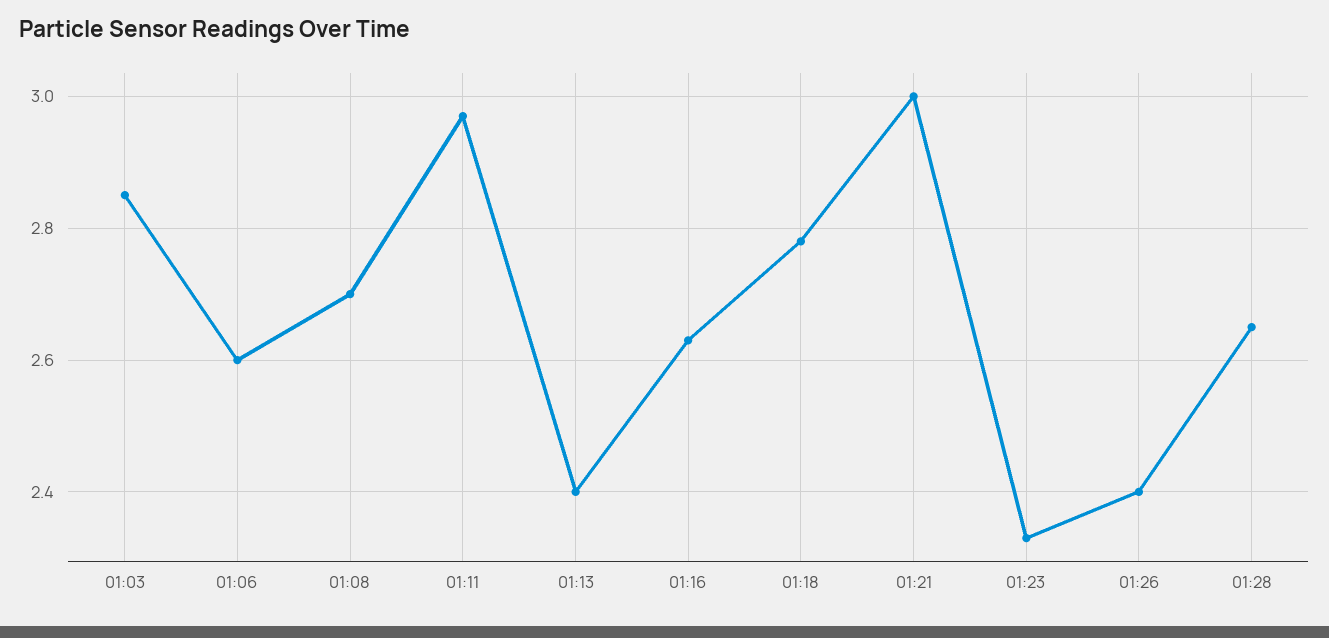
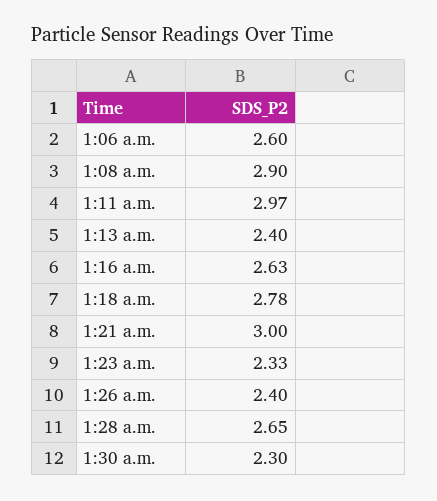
01:03: 2.85 -> none
01:08: 2.7 -> 2.9
1:30 a.m.: none -> 2.3

